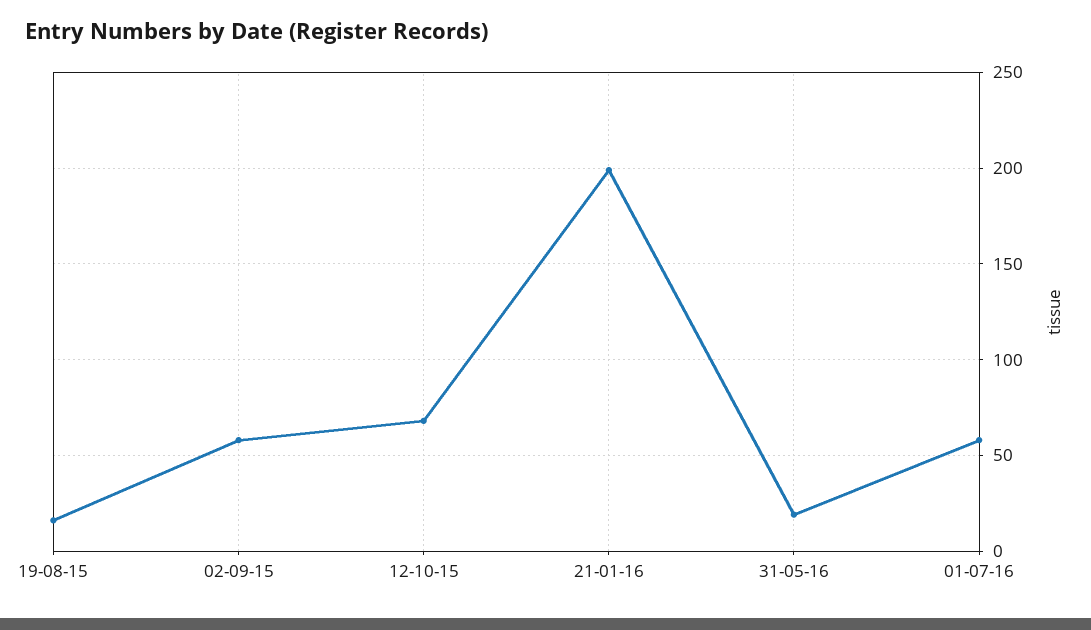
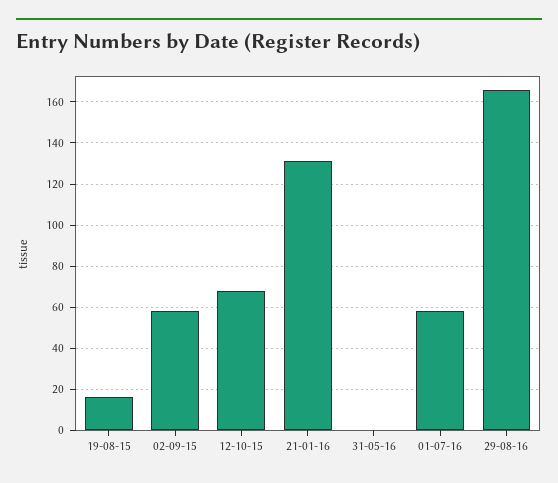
21-01-16: 200 -> 130
31-05-16: 20 -> 0
29-08-16: none -> 165

